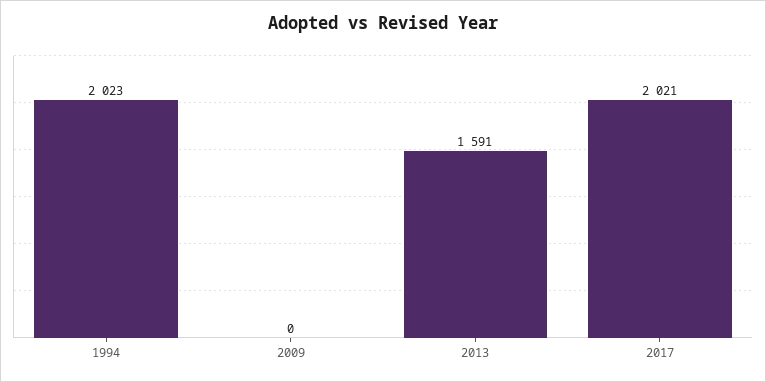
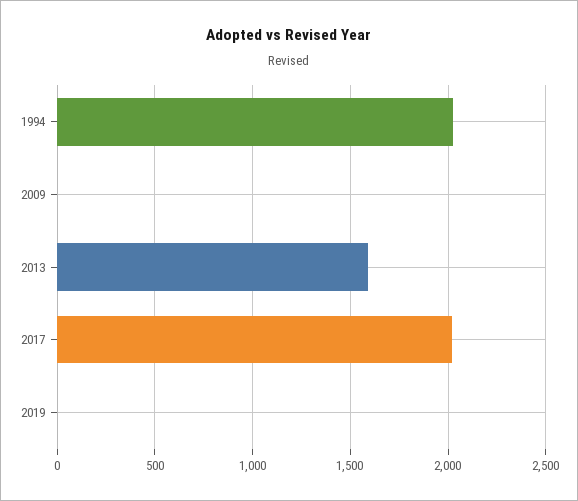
2019: none -> 0

